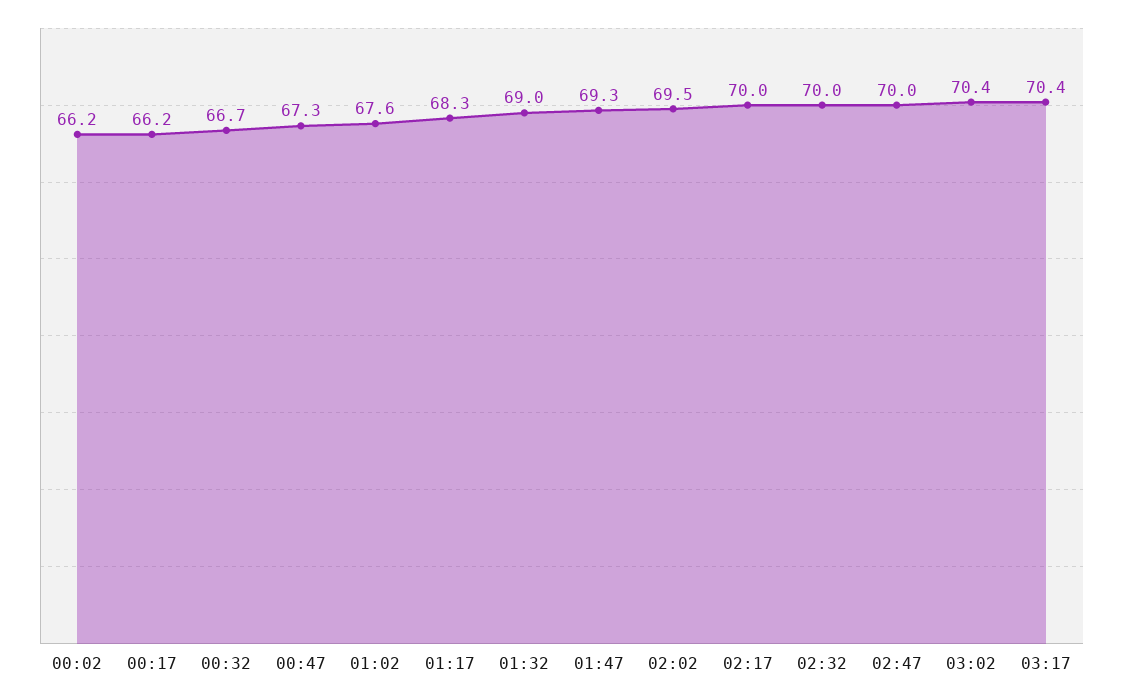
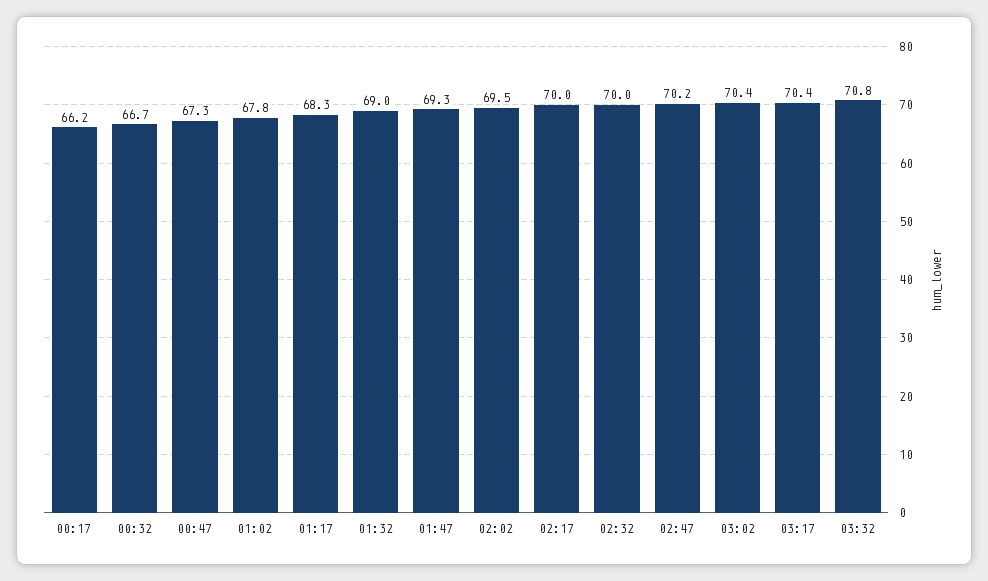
00:02: 66.2 -> none
01:02: 67.6 -> 67.8
02:47: 70 -> 70.2
03:32: none -> 70.8

